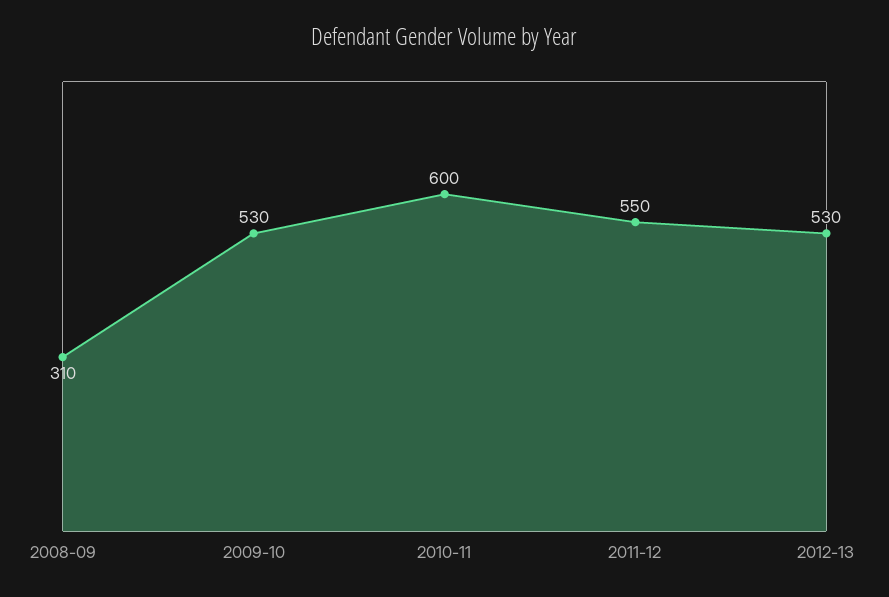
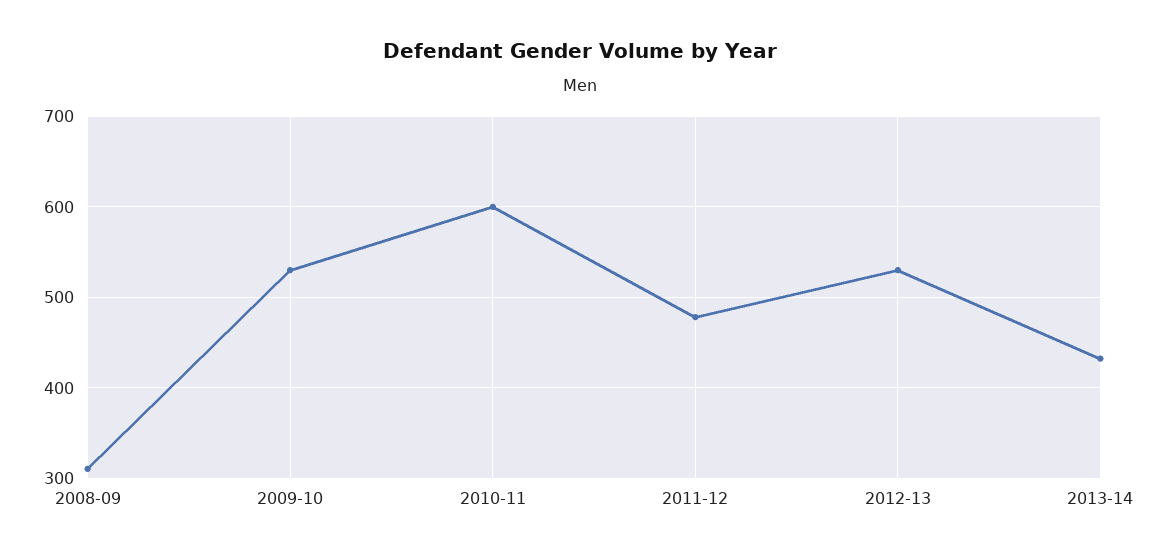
2011-12: 550 -> 480
2013-14: none -> 430

